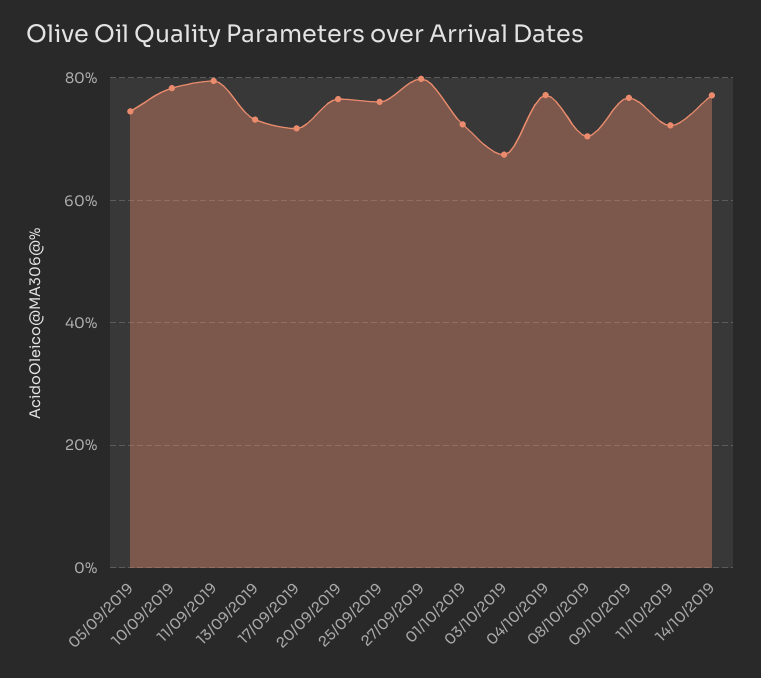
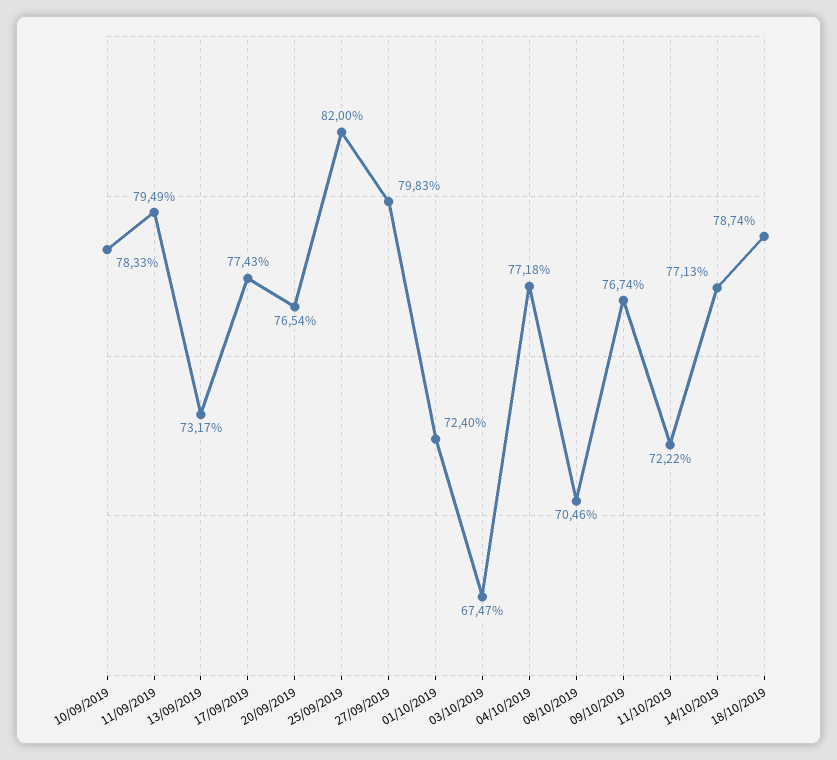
05/09/2019: 74 -> none
17/09/2019: 72 -> 77.43
25/09/2019: 76 -> 82
18/10/2019: none -> 78.74

